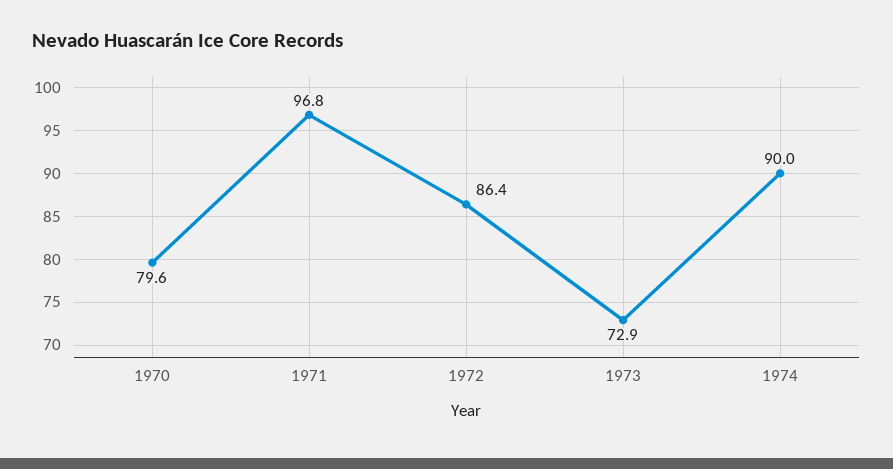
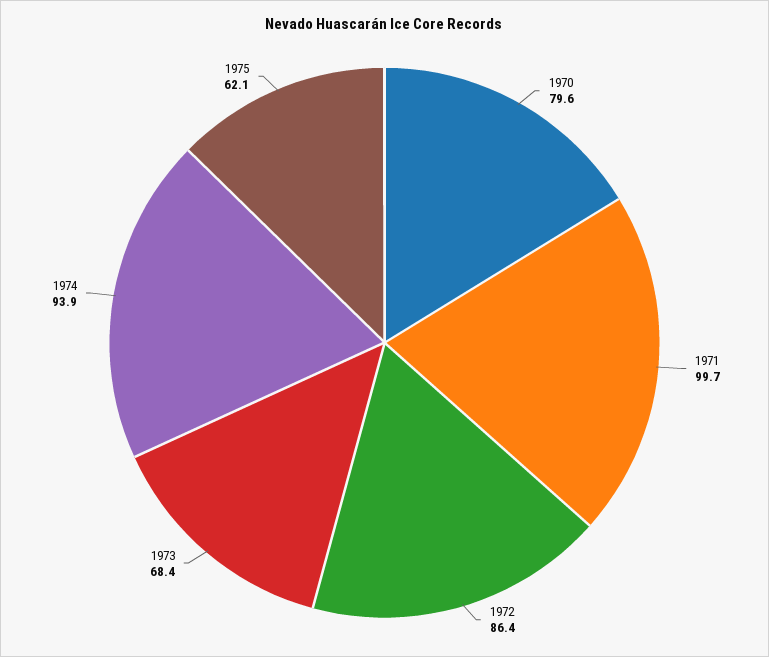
1971: 96.8 -> 99.7
1973: 72.9 -> 68.4
1974: 90 -> 93.9
1975: none -> 62.1

